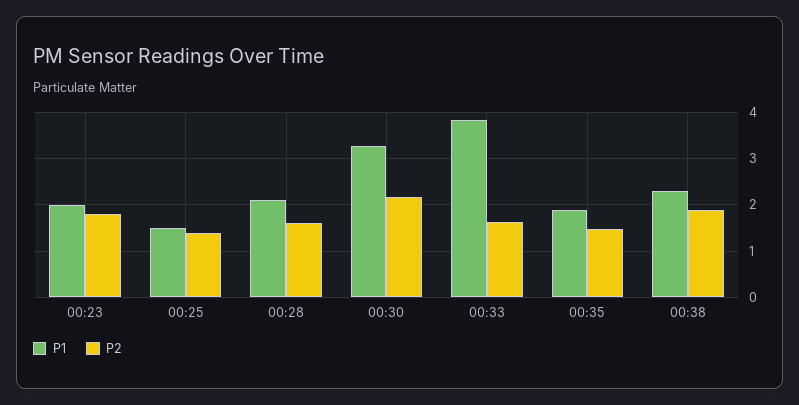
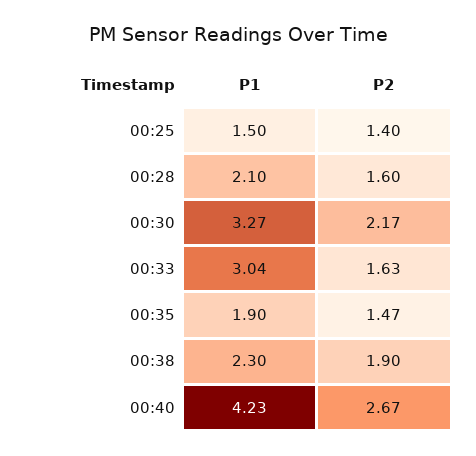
P1, 00:23: 2 -> none
P2, 00:23: 1.8 -> none
P1, 00:33: 3.8 -> 3.04
P1, 00:40: none -> 4.23
P2, 00:40: none -> 2.67

